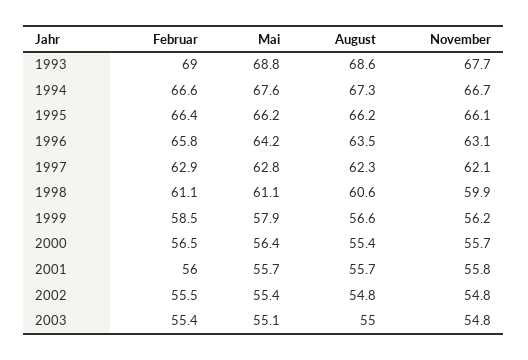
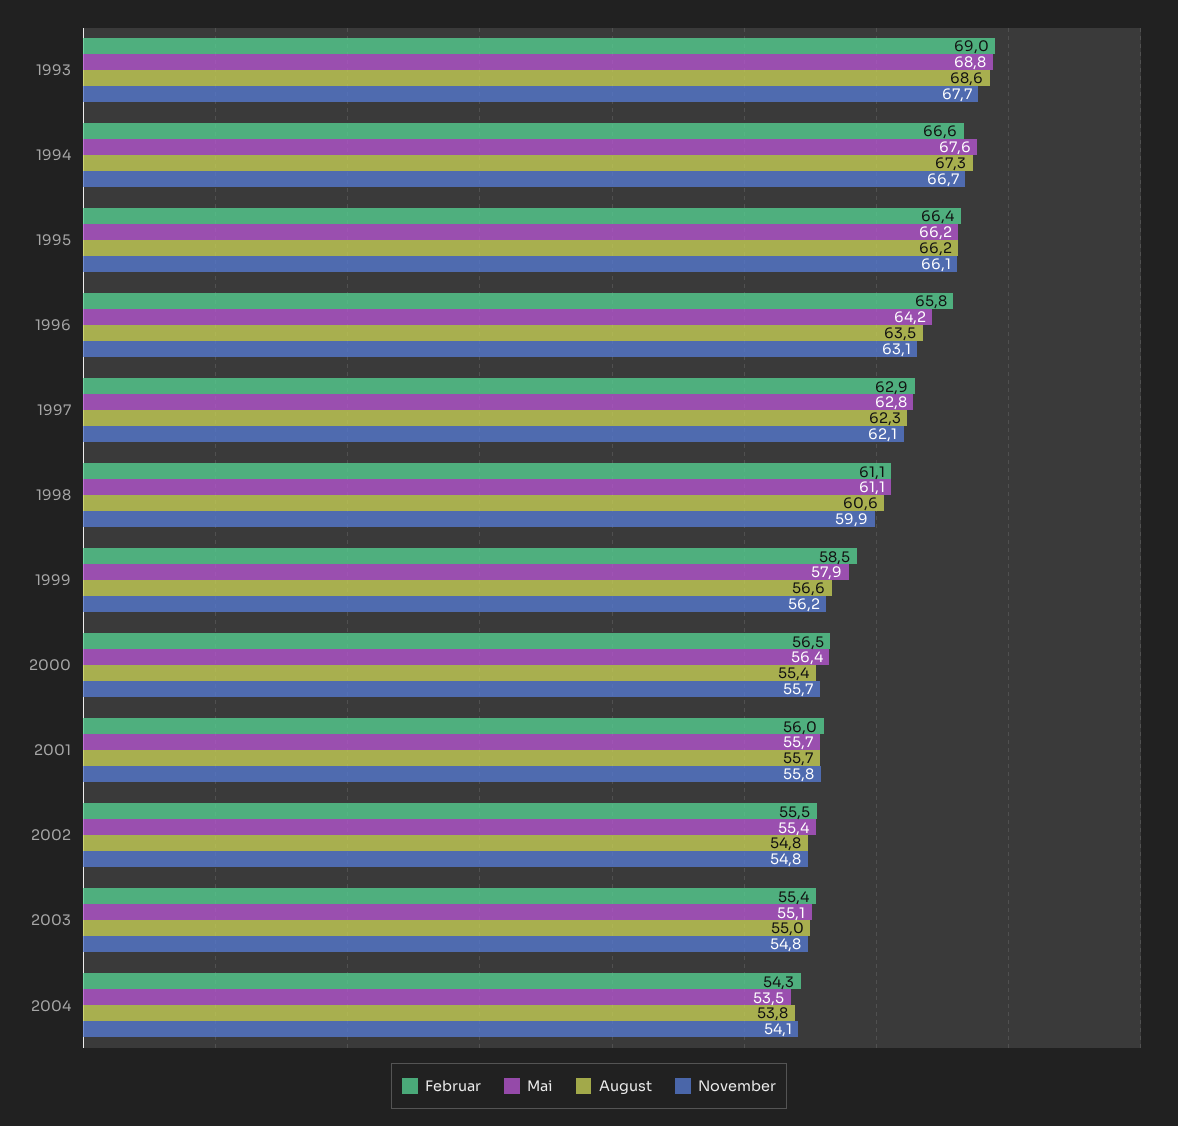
Februar, 2004: none -> 54.3
Mai, 2004: none -> 53.5
August, 2004: none -> 53.8
November, 2004: none -> 54.1

